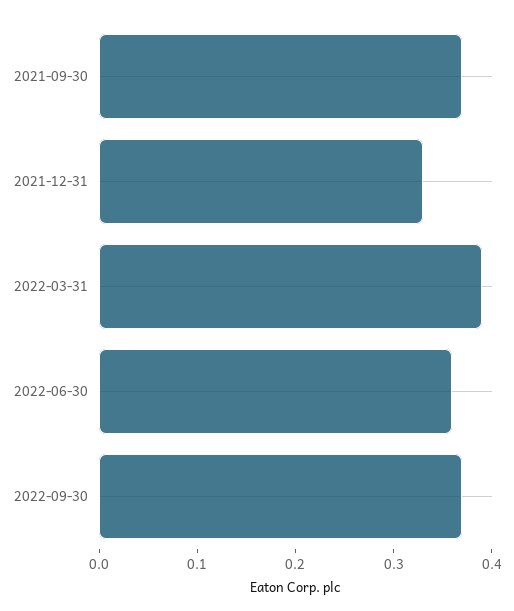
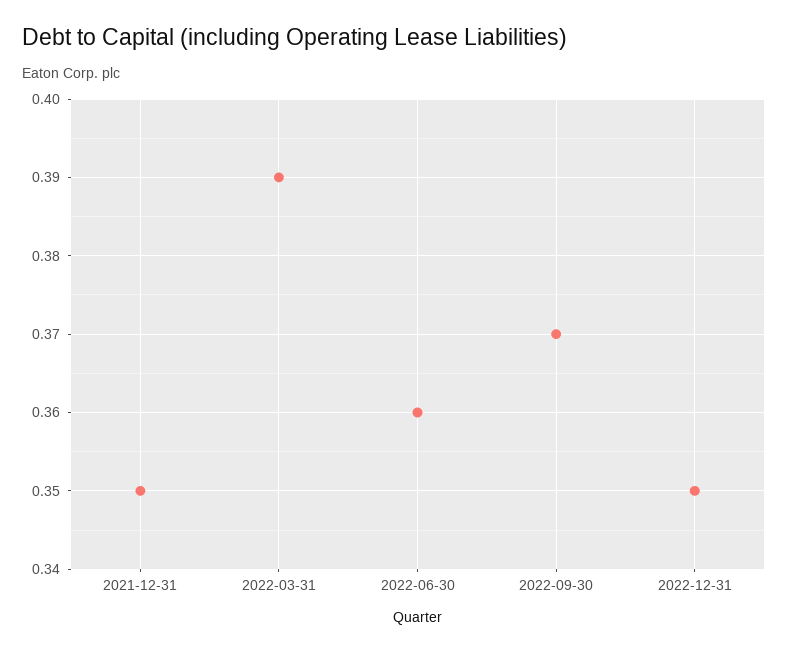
2021-09-30: 0.37 -> none
2021-12-31: 0.33 -> 0.35
2022-12-31: none -> 0.35

